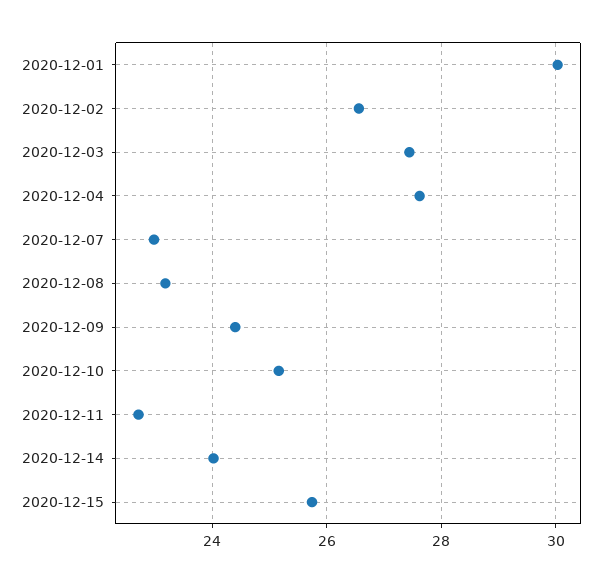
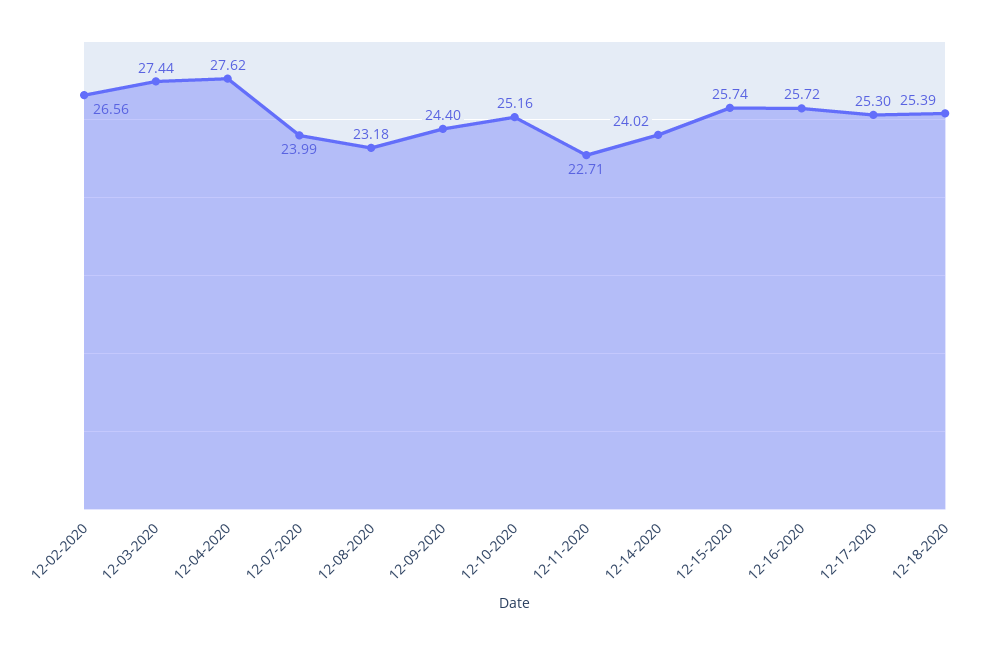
2020-12-01: 30 -> none
2020-12-07: 23 -> 23.99
12-16-2020: none -> 25.72
12-17-2020: none -> 25.3
12-18-2020: none -> 25.39

